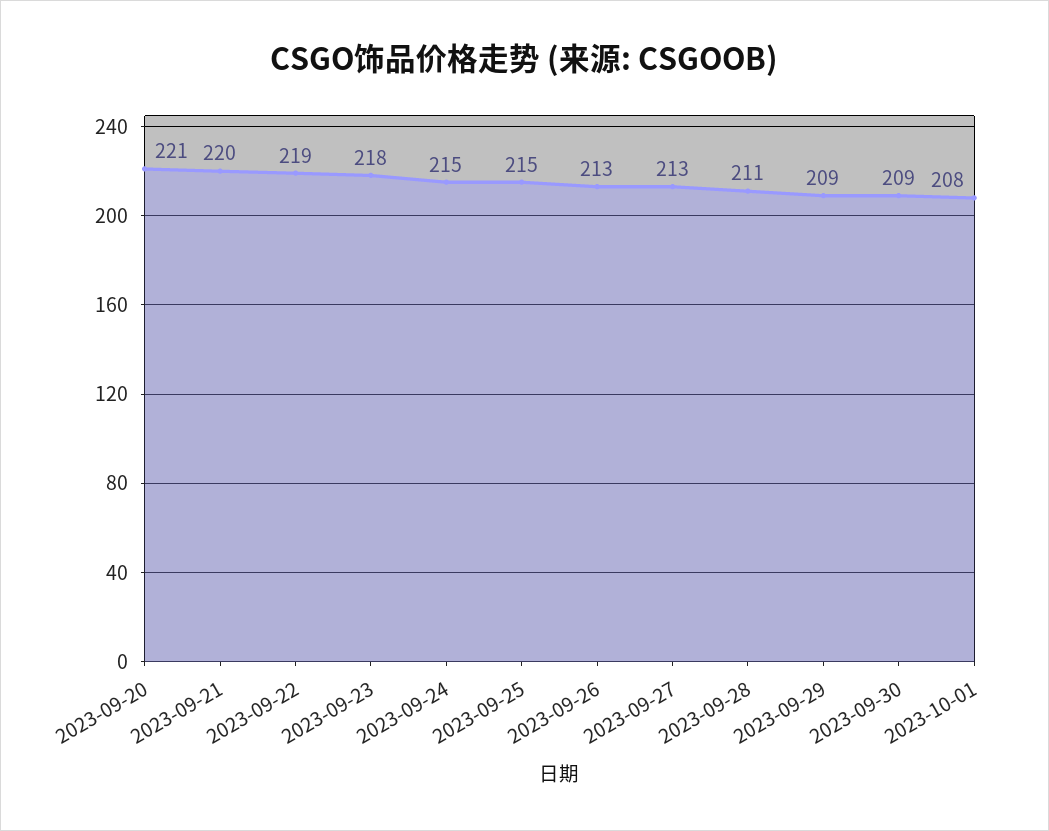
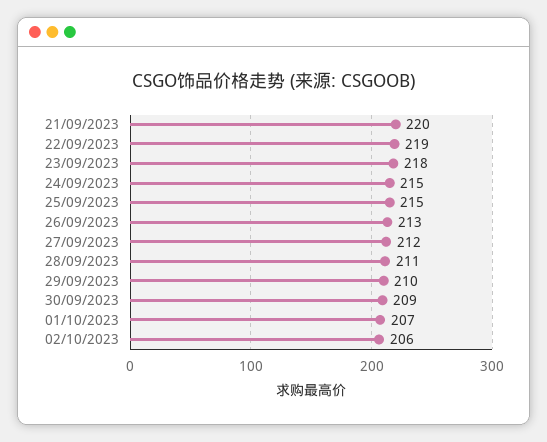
2023-09-20: 221 -> none
2023-09-27: 213 -> 212
2023-09-29: 209 -> 210
2023-10-01: 208 -> 207
02/10/2023: none -> 206

